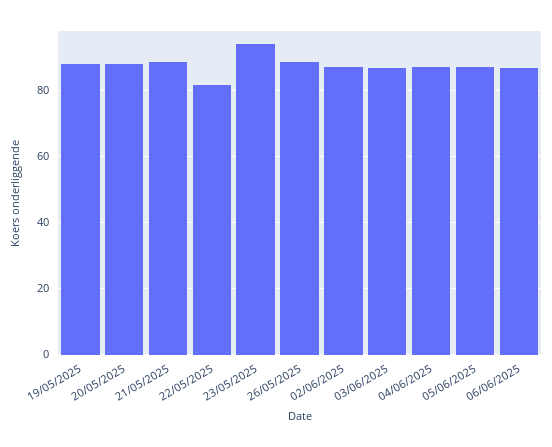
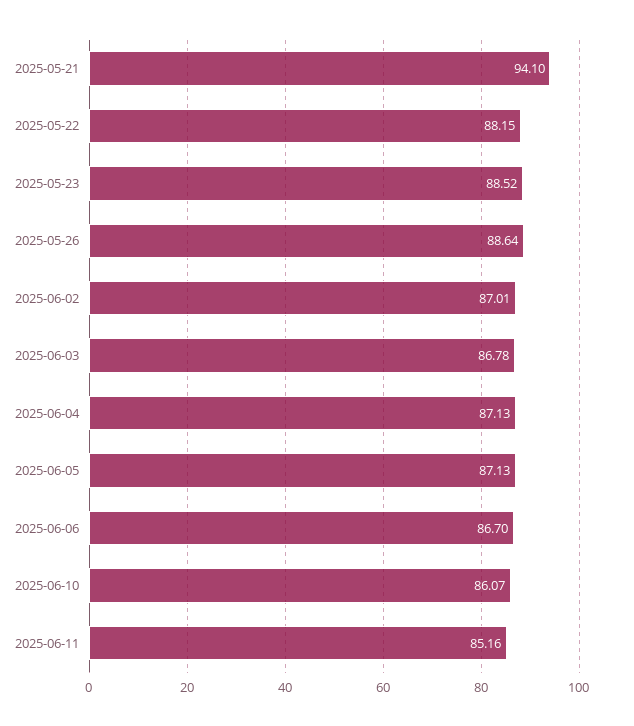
19/05/2025: 88 -> none
20/05/2025: 88 -> none
21/05/2025: 88 -> 94.1
22/05/2025: 82 -> 88.15
23/05/2025: 94 -> 88.52
2025-06-10: none -> 86.07
2025-06-11: none -> 85.16

